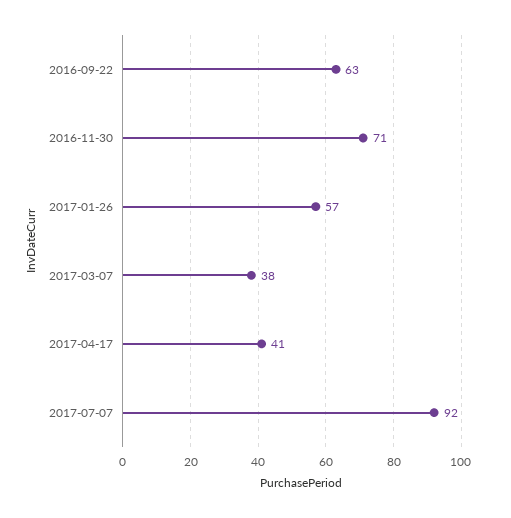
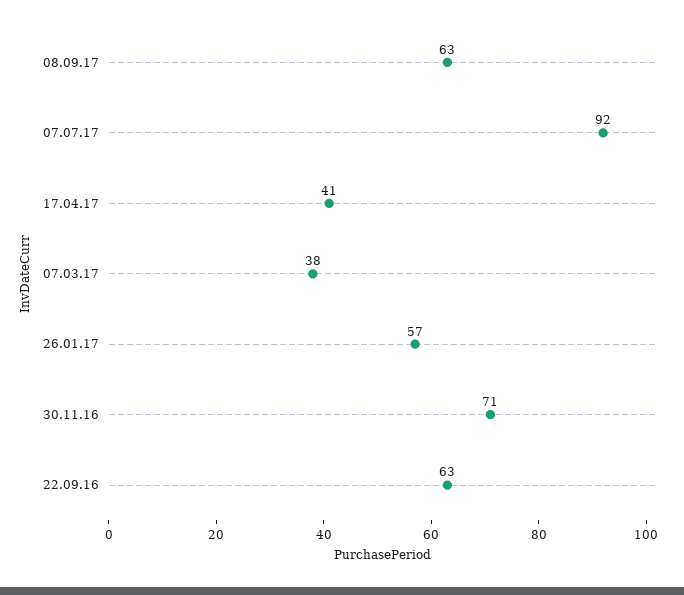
08.09.17: none -> 63

